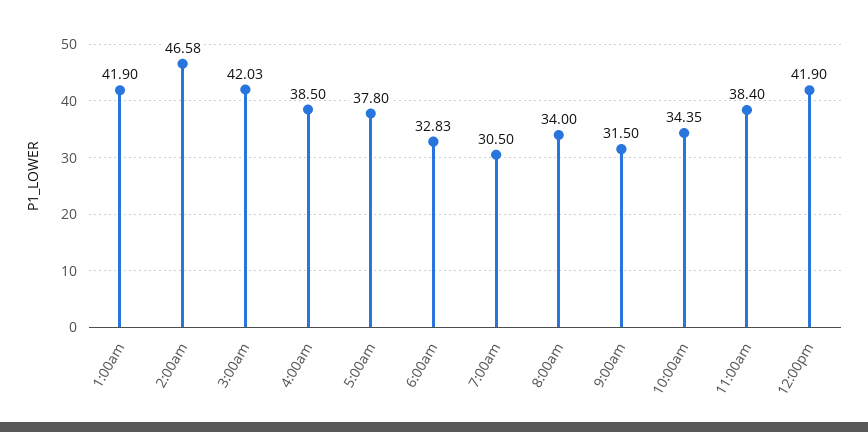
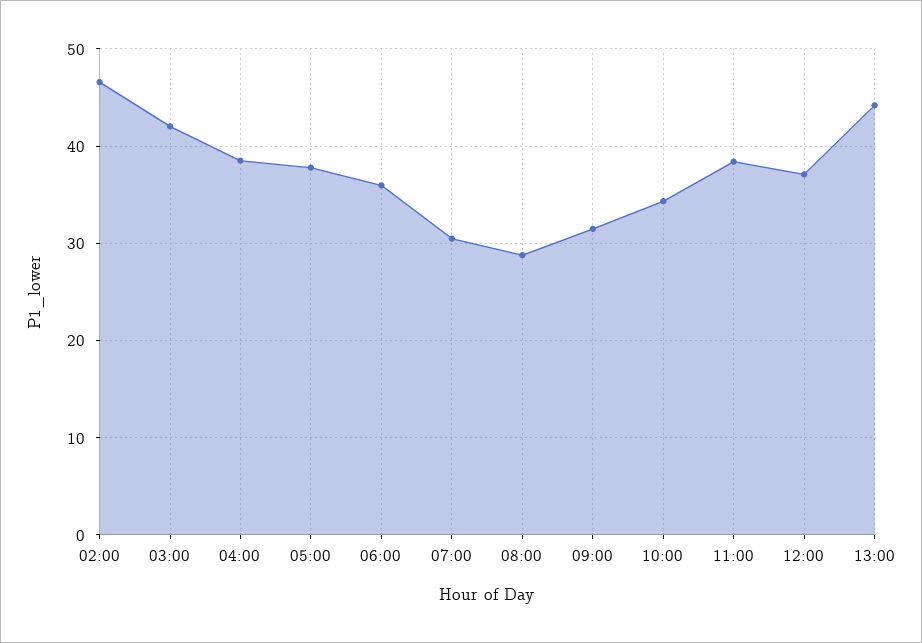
1:00am: 41.9 -> none
6:00am: 32.83 -> 36
8:00am: 34 -> 29
12:00pm: 41.9 -> 37
13:00: none -> 44

